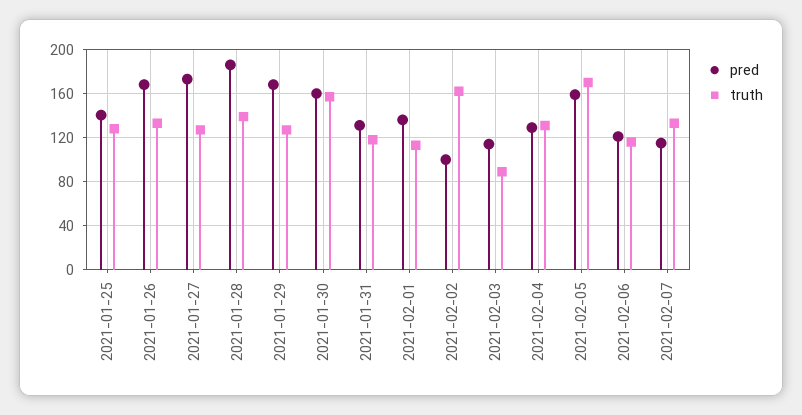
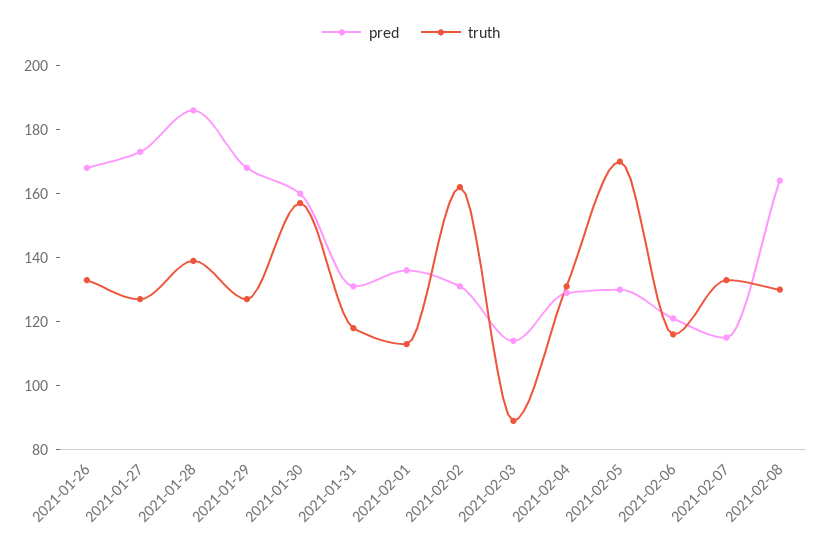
pred, 2021-01-25: 140 -> none
truth, 2021-01-25: 130 -> none
pred, 2021-02-02: 100 -> 130
pred, 2021-02-05: 160 -> 130
pred, 2021-02-08: none -> 165
truth, 2021-02-08: none -> 130

